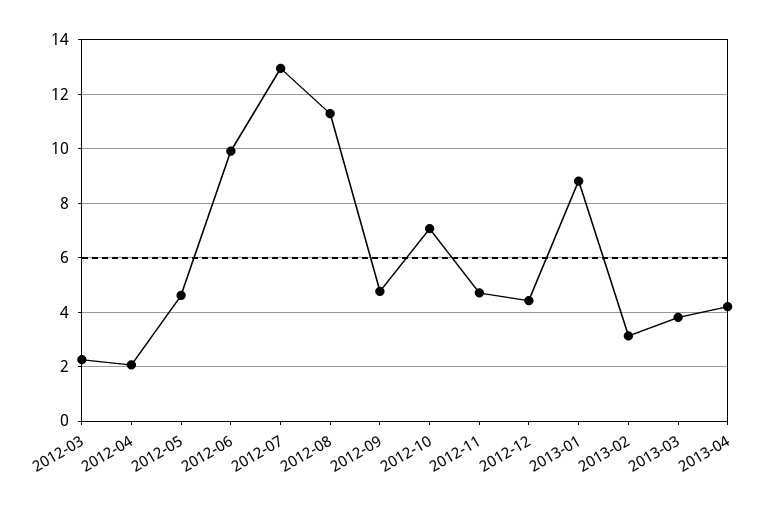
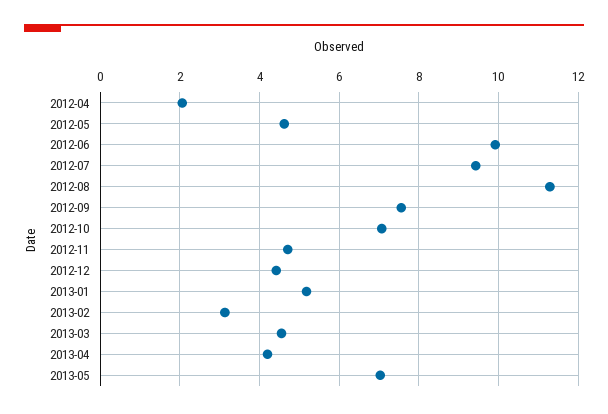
2012-03: 2.25 -> none
2012-07: 13 -> 9.4
2012-09: 4.75 -> 7.6
2013-01: 8.75 -> 5.2
2013-03: 3.75 -> 4.6
2013-05: none -> 7

